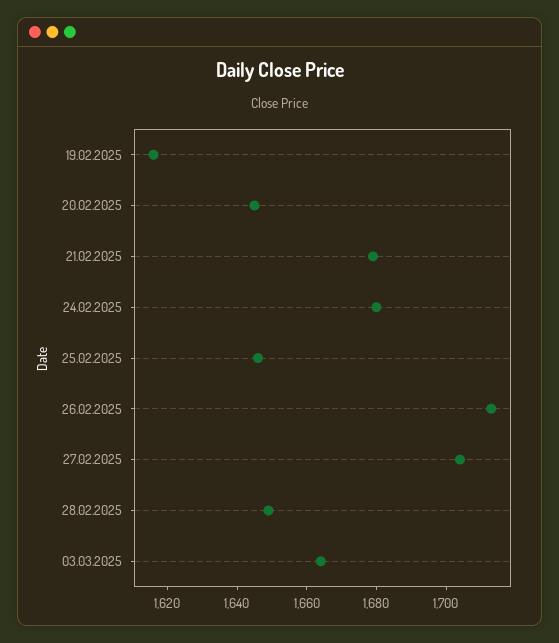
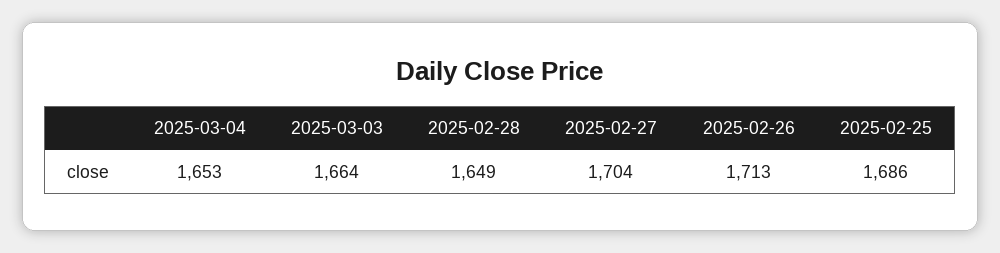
19.02.2025: 1615 -> none
20.02.2025: 1645 -> none
21.02.2025: 1680 -> none
24.02.2025: 1680 -> none
25.02.2025: 1645 -> 1686
2025-03-04: none -> 1653

